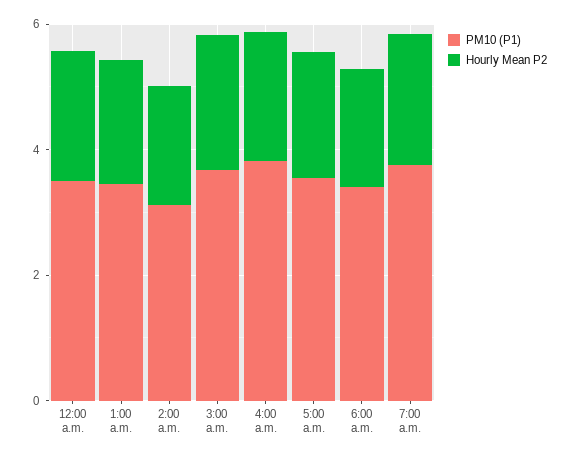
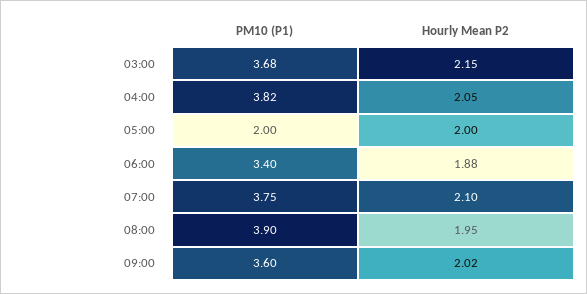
PM10 (P1), 12:00 a.m.: 3.5 -> none
Hourly Mean P2, 12:00 a.m.: 2 -> none
PM10 (P1), 1:00 a.m.: 3.5 -> none
Hourly Mean P2, 1:00 a.m.: 2 -> none
PM10 (P1), 2:00 a.m.: 3 -> none
Hourly Mean P2, 2:00 a.m.: 2 -> none
PM10 (P1), 5:00 a.m.: 3.5 -> 2
PM10 (P1), 08:00: none -> 3.9
Hourly Mean P2, 08:00: none -> 1.95
PM10 (P1), 09:00: none -> 3.6
Hourly Mean P2, 09:00: none -> 2.02

